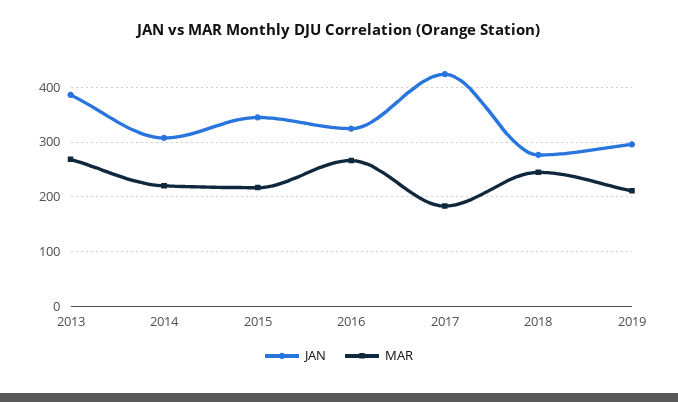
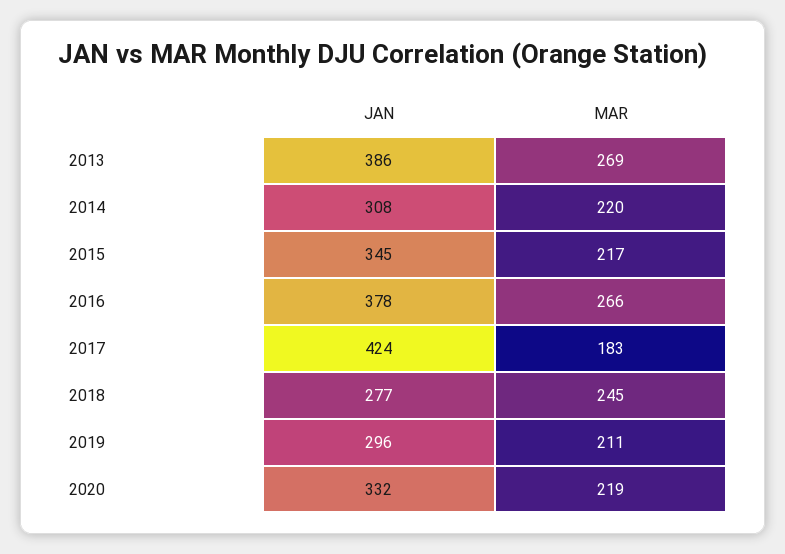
JAN, 2016: 320 -> 378
JAN, 2020: none -> 332
MAR, 2020: none -> 219

